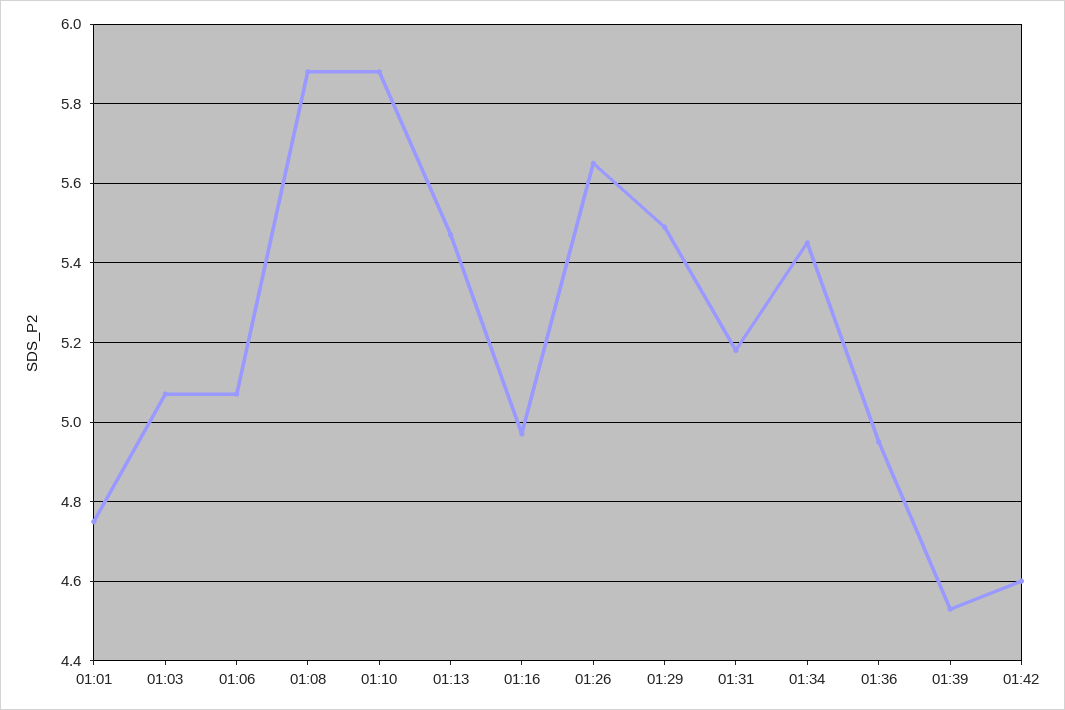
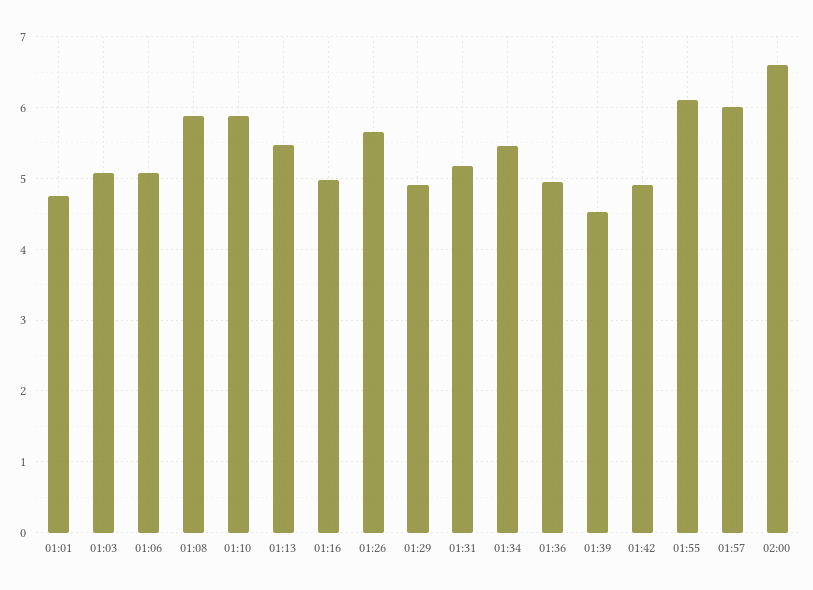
01:29: 5.5 -> 4.9
01:42: 4.6 -> 4.9
01:55: none -> 6.1
01:57: none -> 6
02:00: none -> 6.6

